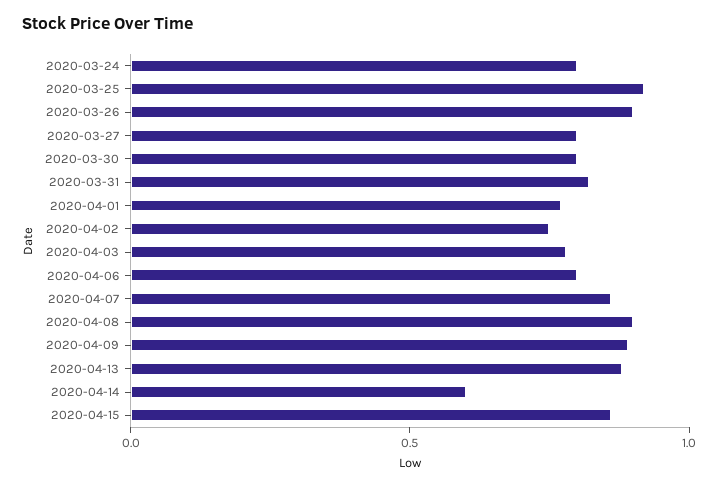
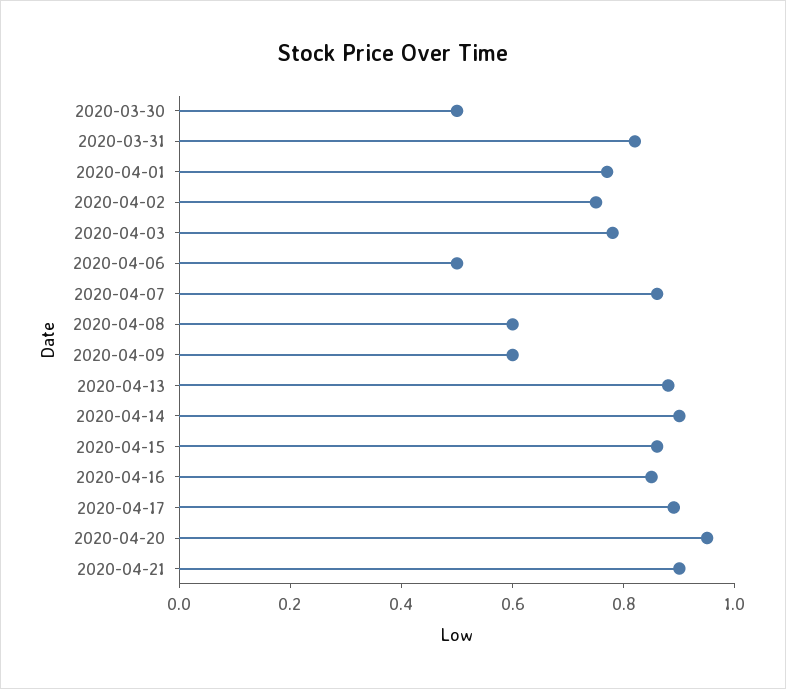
2020-03-24: 0.8 -> none
2020-03-25: 0.9 -> none
2020-03-26: 0.9 -> none
2020-03-27: 0.8 -> none
2020-03-30: 0.8 -> 0.5
2020-04-06: 0.8 -> 0.5
2020-04-08: 0.9 -> 0.6
2020-04-09: 0.9 -> 0.6
2020-04-14: 0.6 -> 0.9
2020-04-16: none -> 0.85
2020-04-17: none -> 0.9
2020-04-20: none -> 0.95
2020-04-21: none -> 0.9

